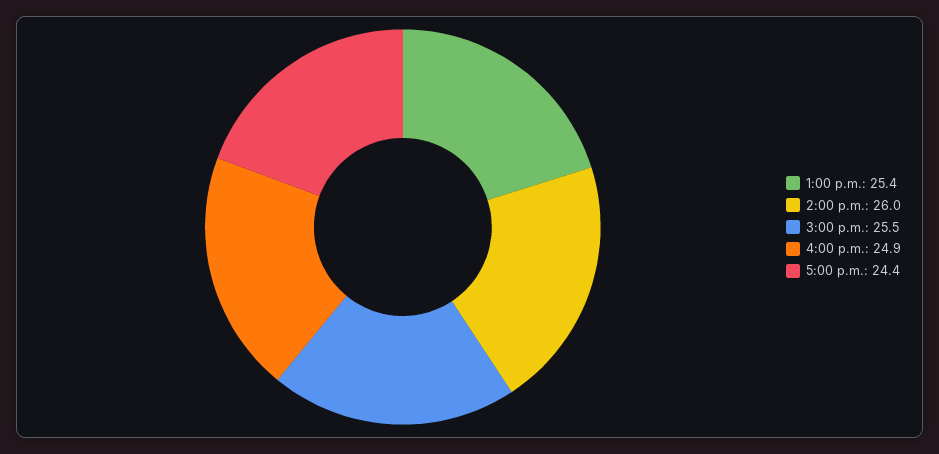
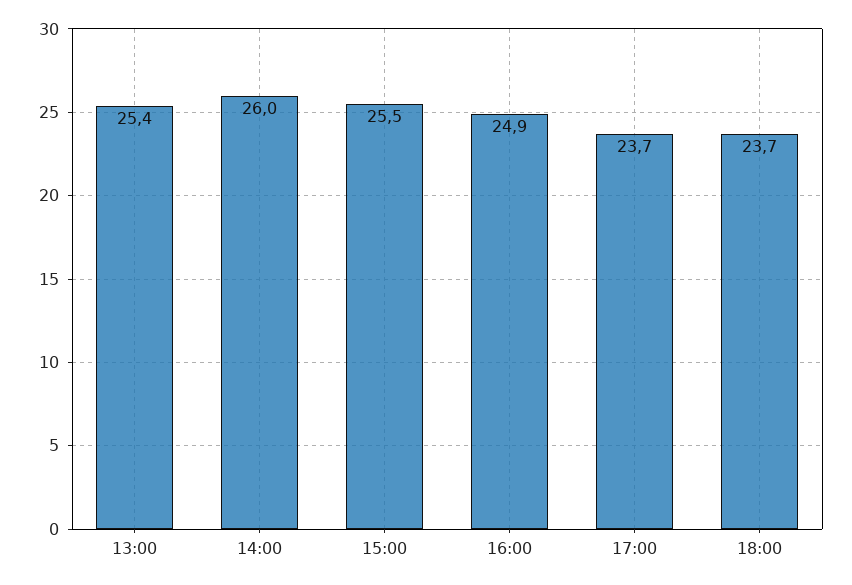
5:00 p.m.: 24.4 -> 23.7
18:00: none -> 23.7

